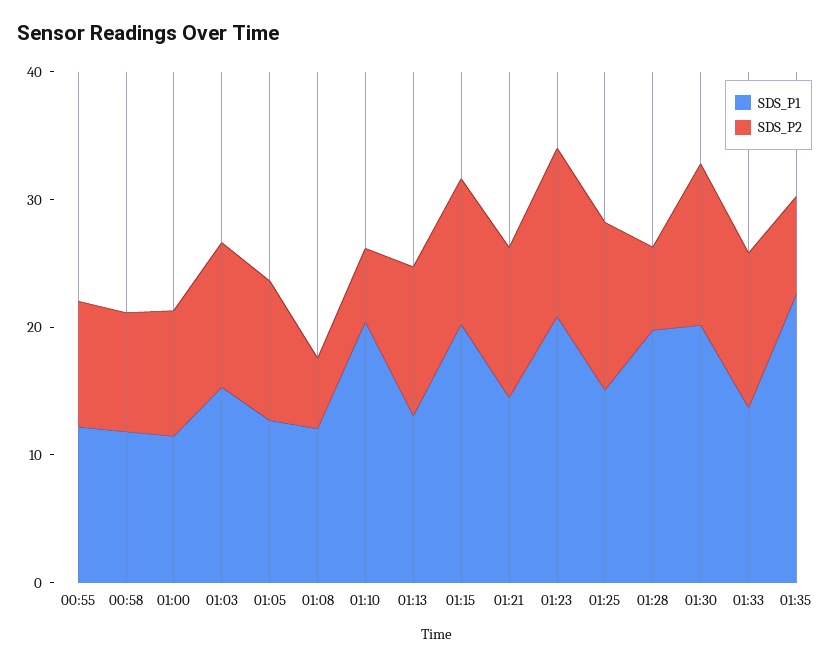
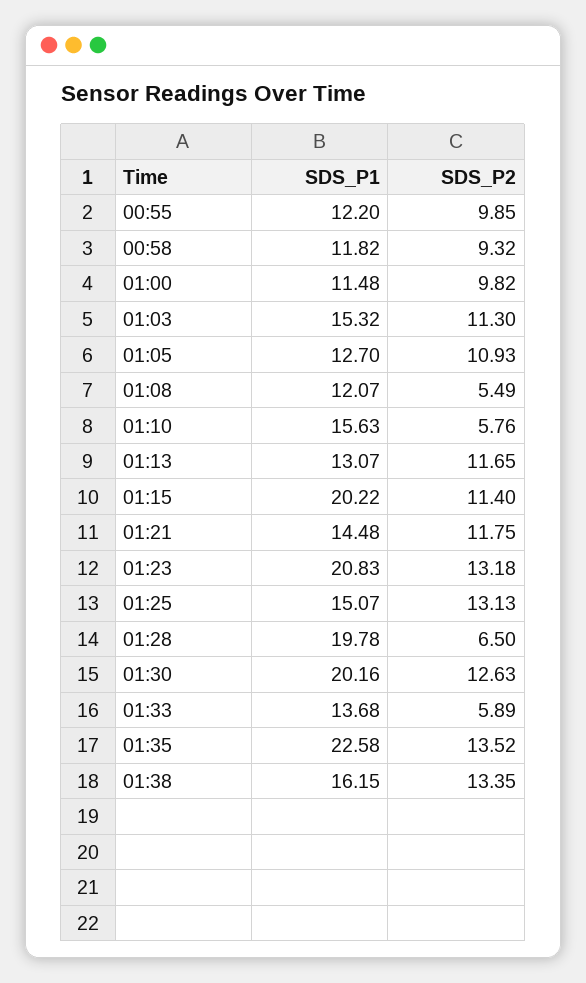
SDS_P1, 01:10: 20 -> 15.63
SDS_P2, 01:33: 12 -> 5.89
SDS_P2, 01:35: 8 -> 13.52
SDS_P1, 01:38: none -> 16.15
SDS_P2, 01:38: none -> 13.35

